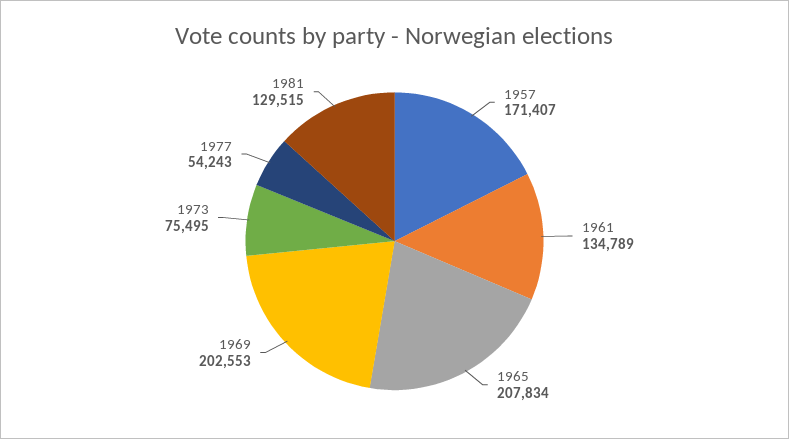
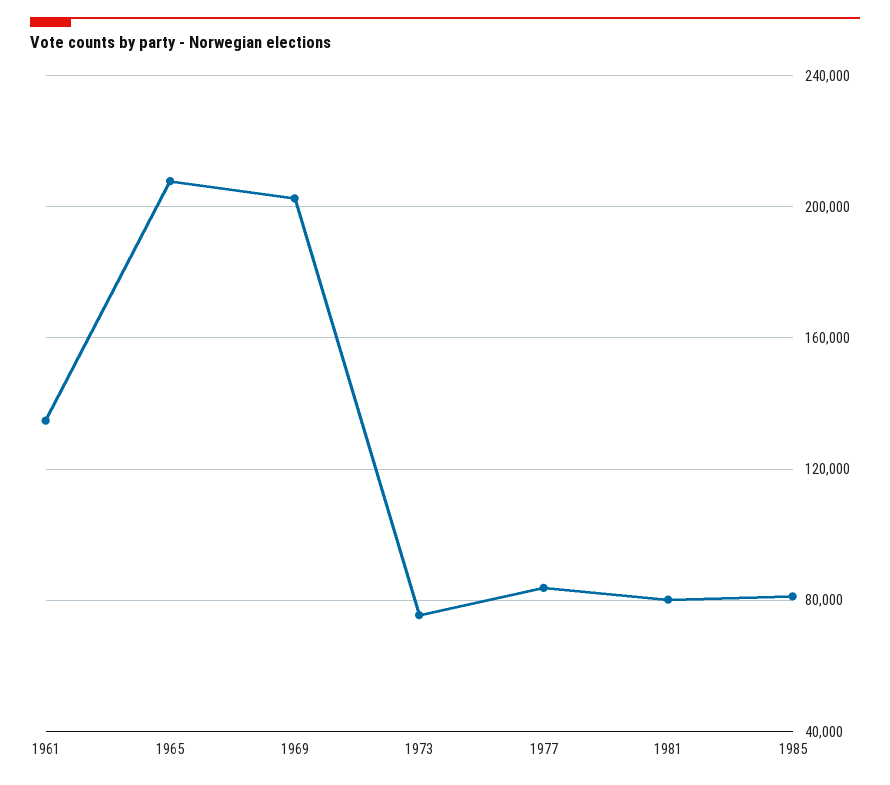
1957: 171407 -> none
1977: 54243 -> 85000
1981: 129515 -> 80000
1985: none -> 80000

